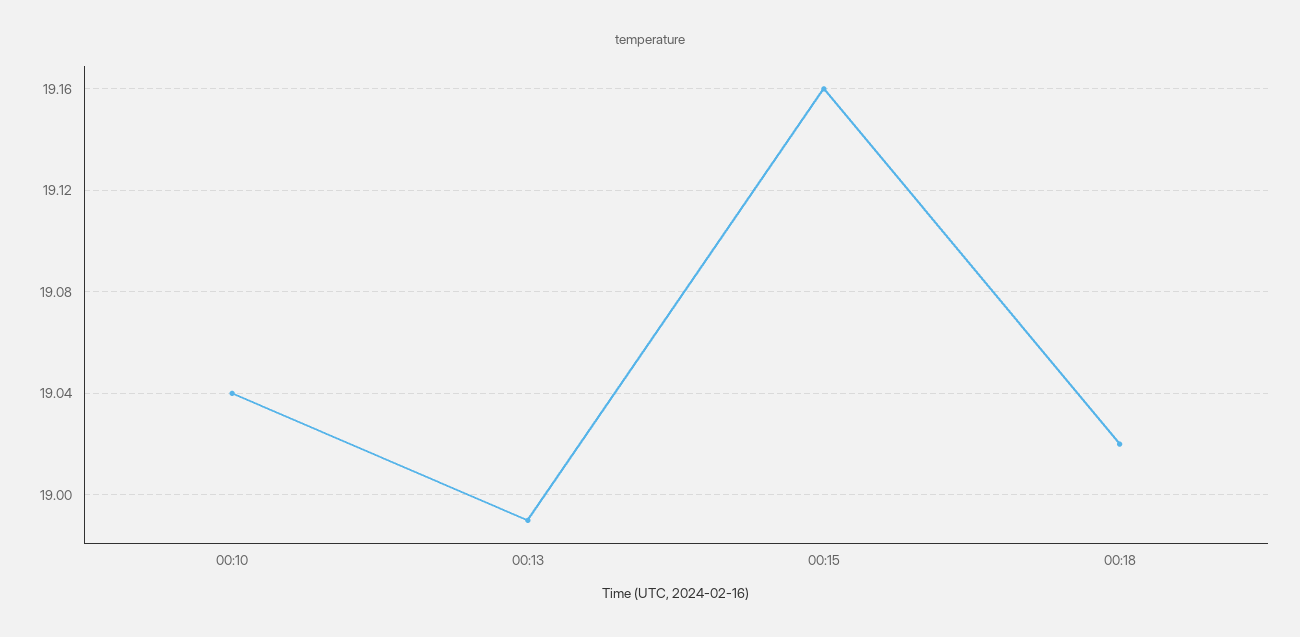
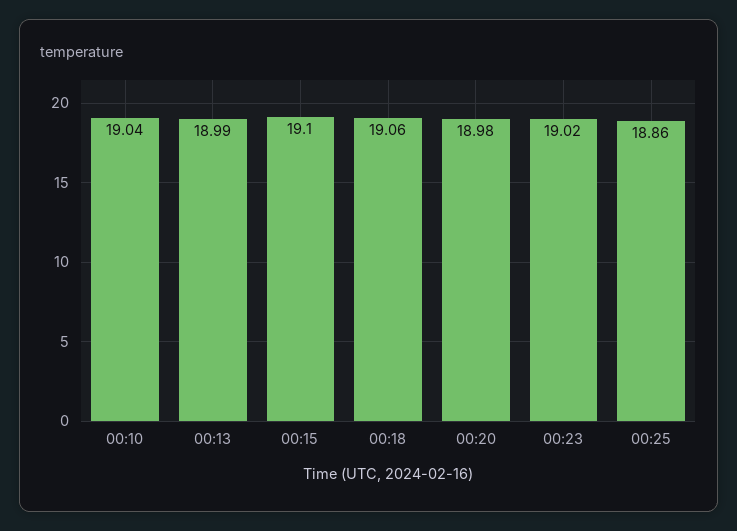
00:15: 19.16 -> 19.1
00:18: 19.02 -> 19.06
00:20: none -> 18.98
00:23: none -> 19.02
00:25: none -> 18.86

